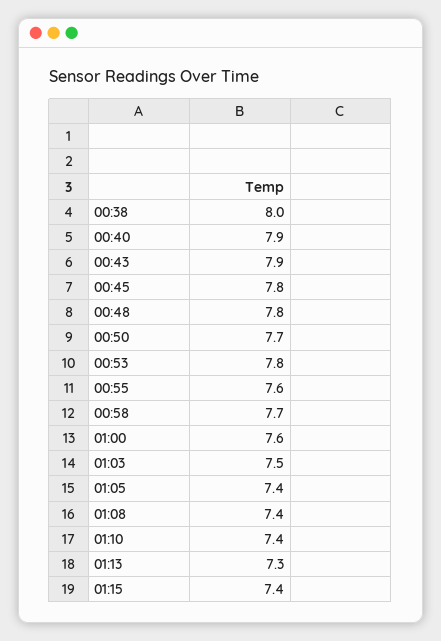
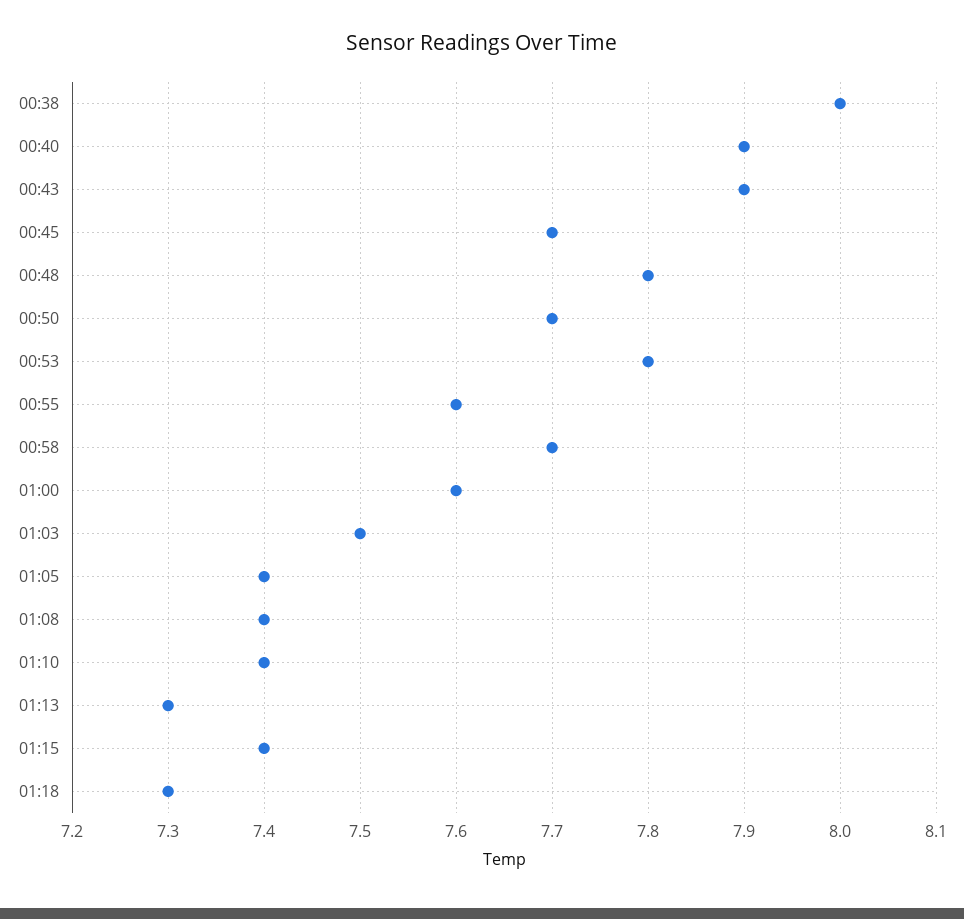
00:45: 7.8 -> 7.7
01:18: none -> 7.3

